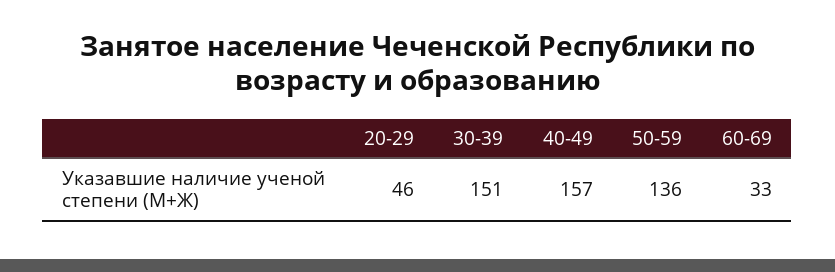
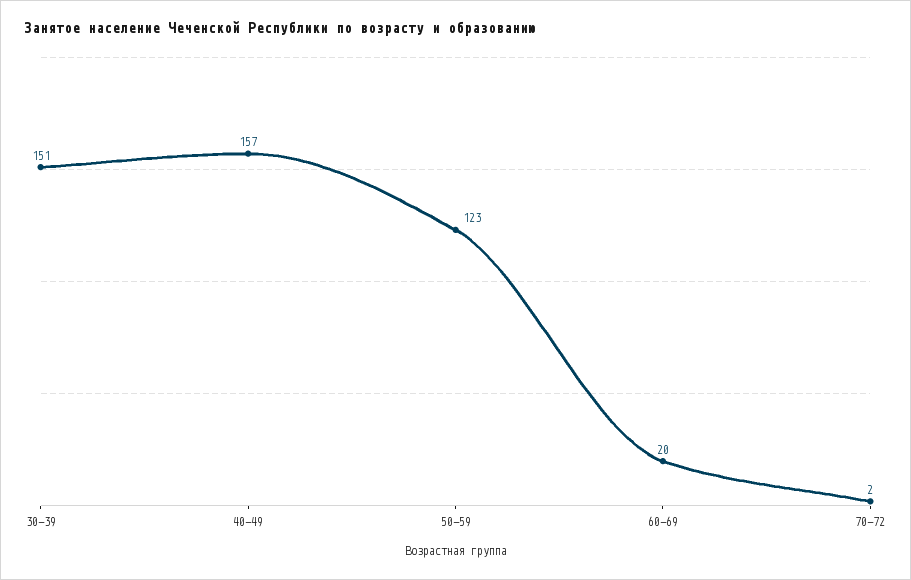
20-29: 46 -> none
50-59: 136 -> 123
60-69: 33 -> 20
70-72: none -> 2

